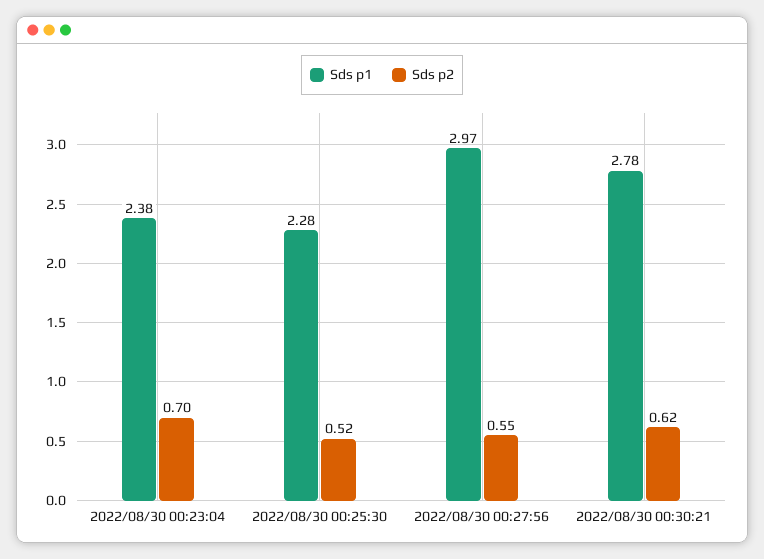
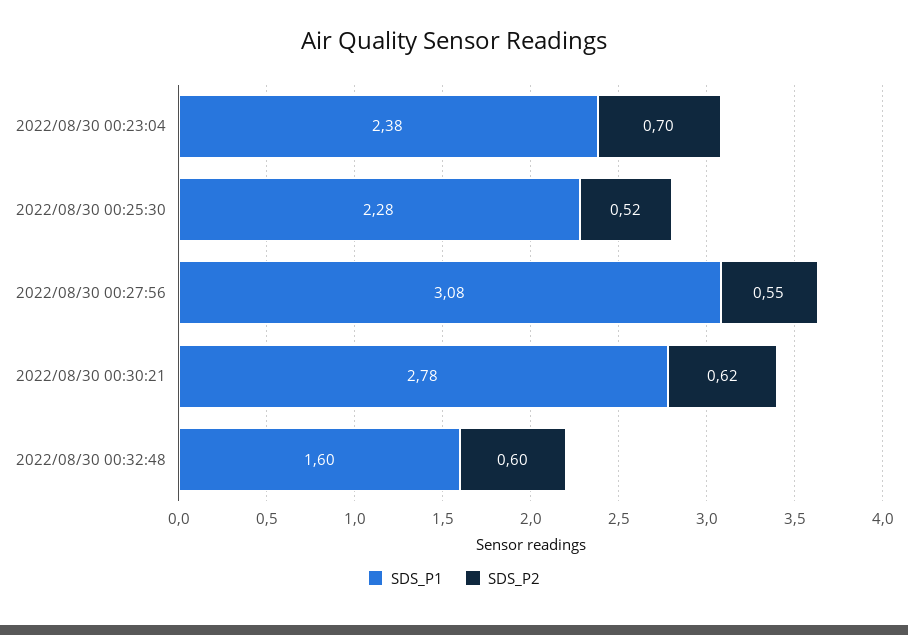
Sds p1, 2022/08/30 00:27:56: 2.97 -> 3.08
Sds p1, 2022/08/30 00:32:48: none -> 1.6
Sds p2, 2022/08/30 00:32:48: none -> 0.6

